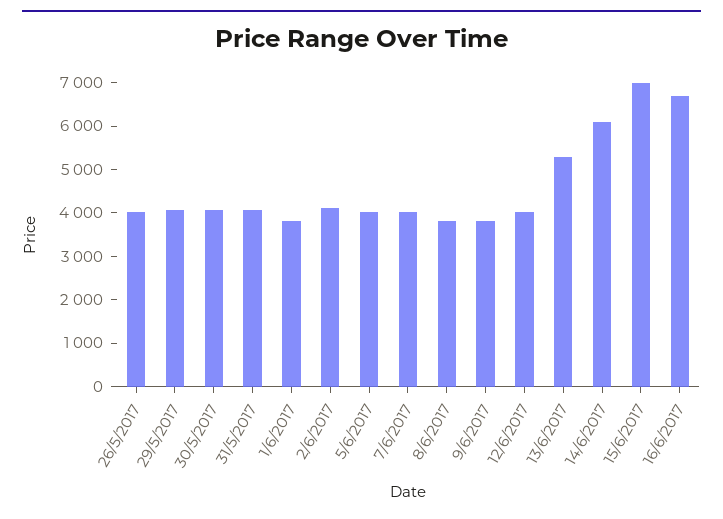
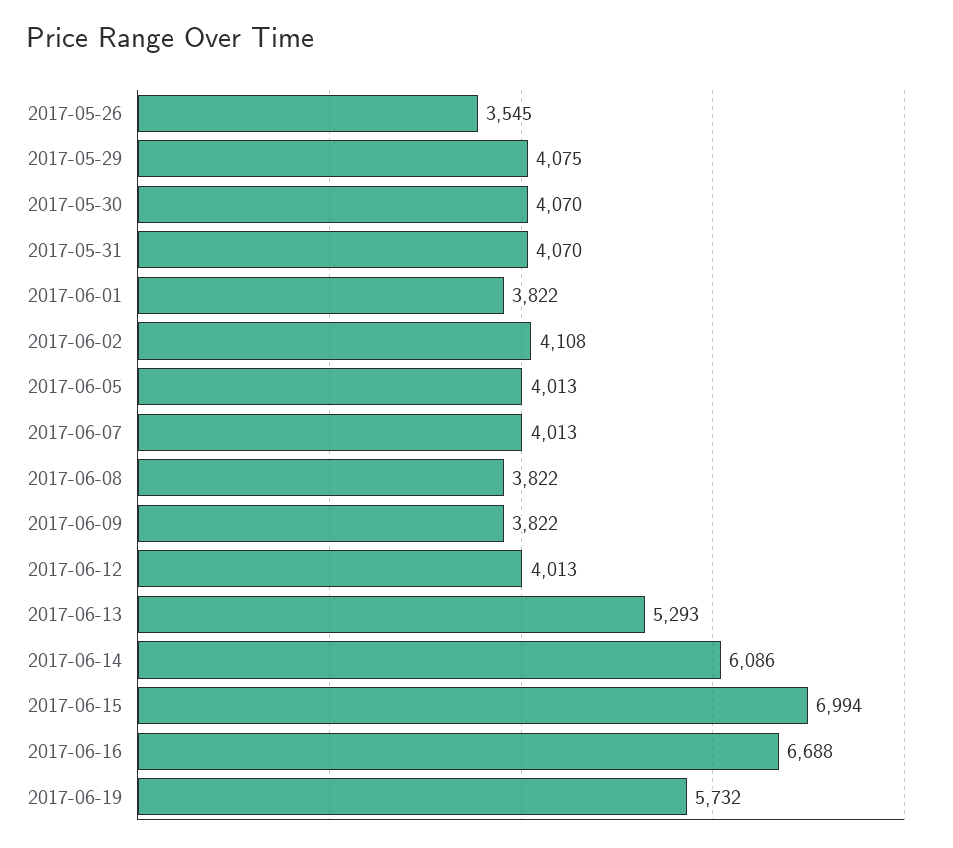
26/5/2017: 4000 -> 3545
2017-06-19: none -> 5732

